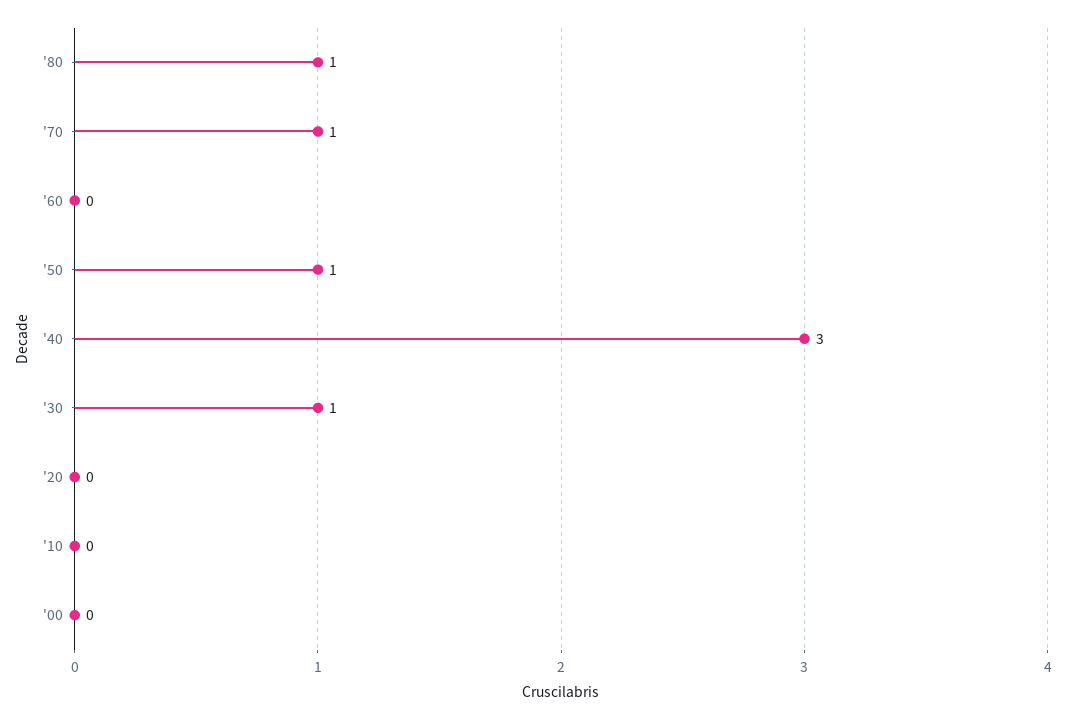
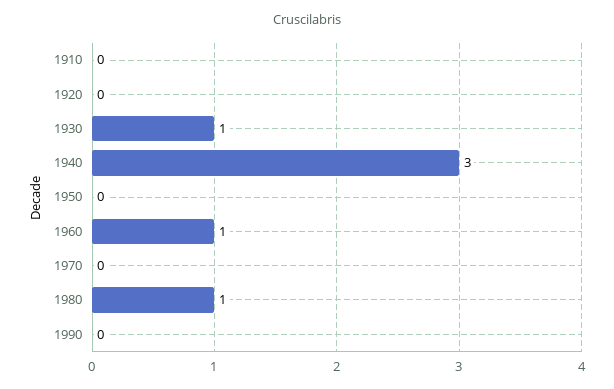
'70: 1 -> 0
'60: 0 -> 1
'50: 1 -> 0
'00: 0 -> none
1990: none -> 0

